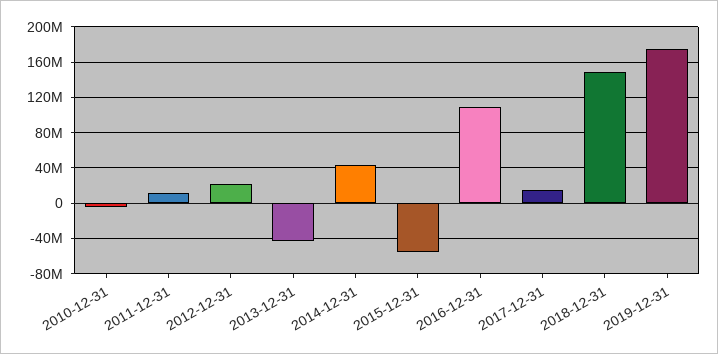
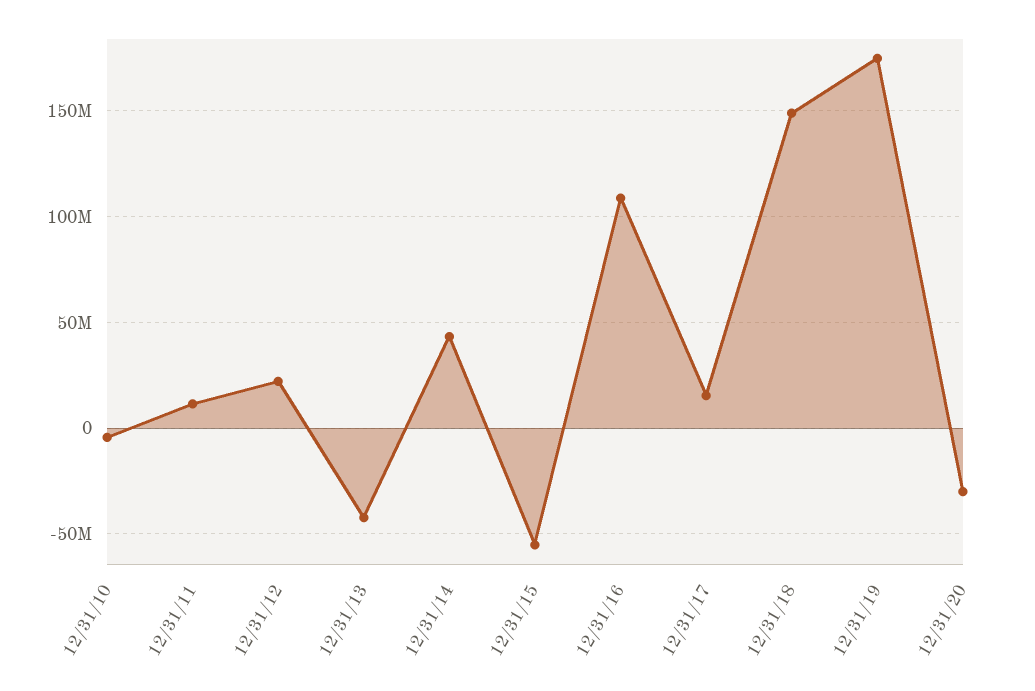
12/31/20: none -> -30000000

